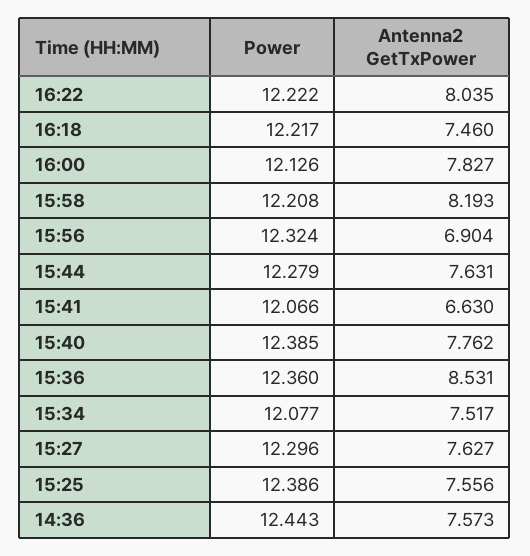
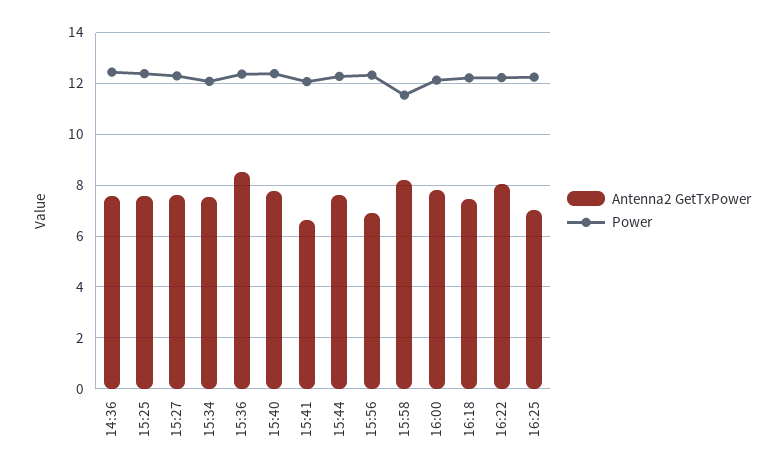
Power, 15:58: 12.208 -> 11.5
Antenna2 GetTxPower, 16:25: none -> 7
Power, 16:25: none -> 12.25

